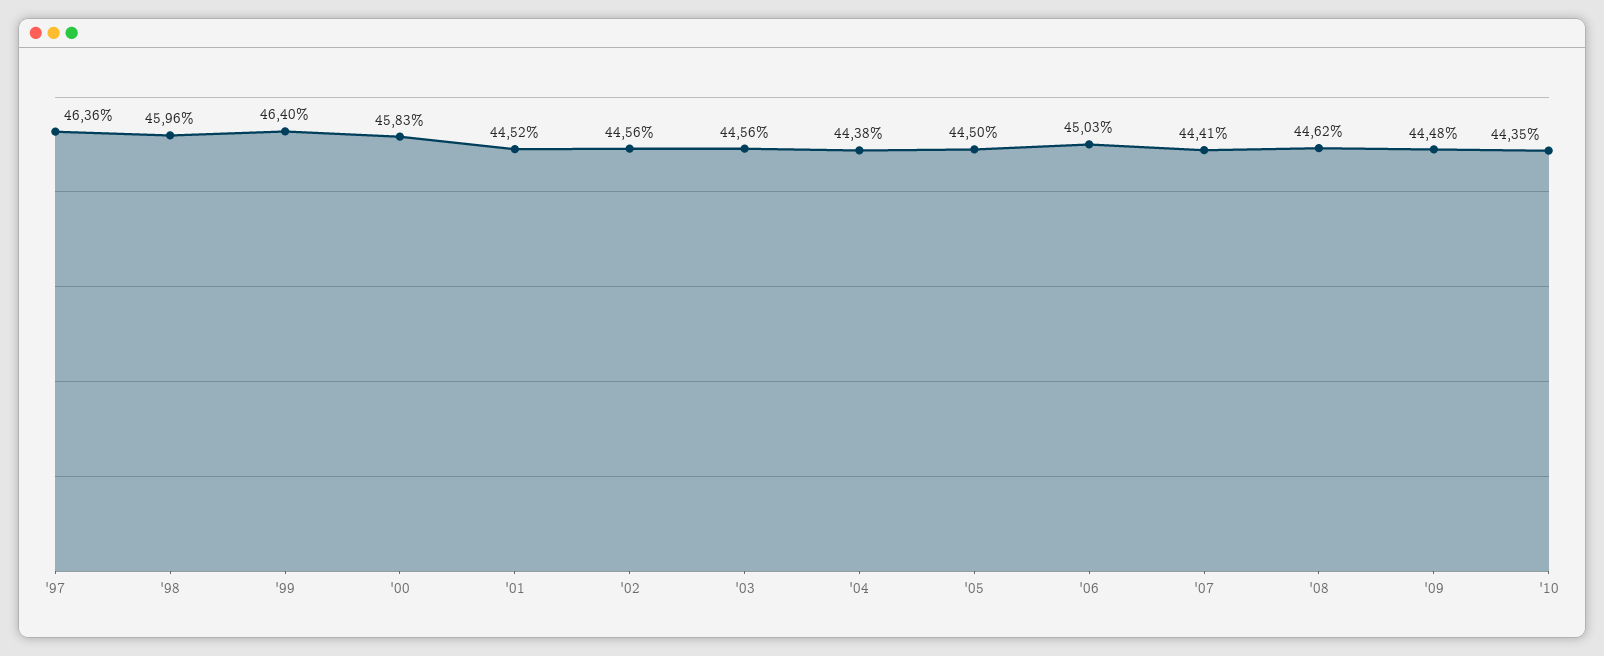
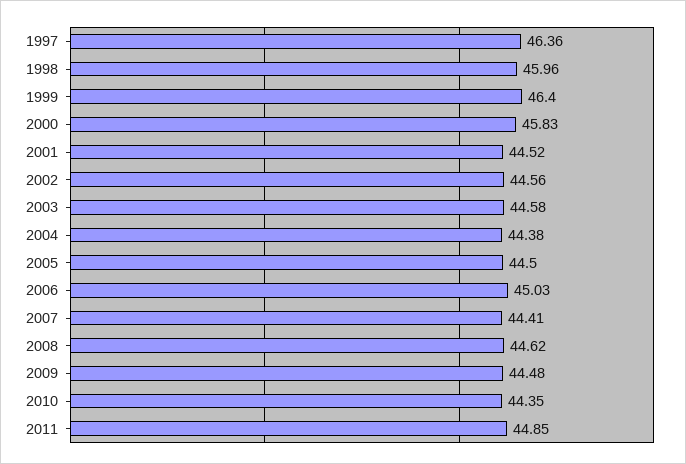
'03: 44.56 -> 44.58
2011: none -> 44.85

